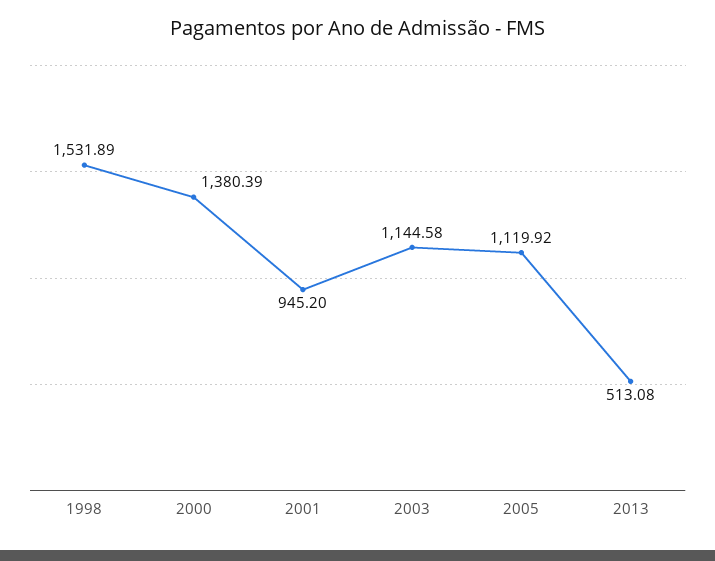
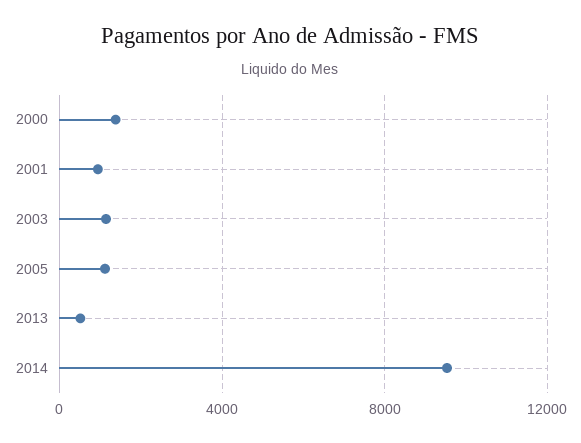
1998: 1531.89 -> none
2014: none -> 9500

